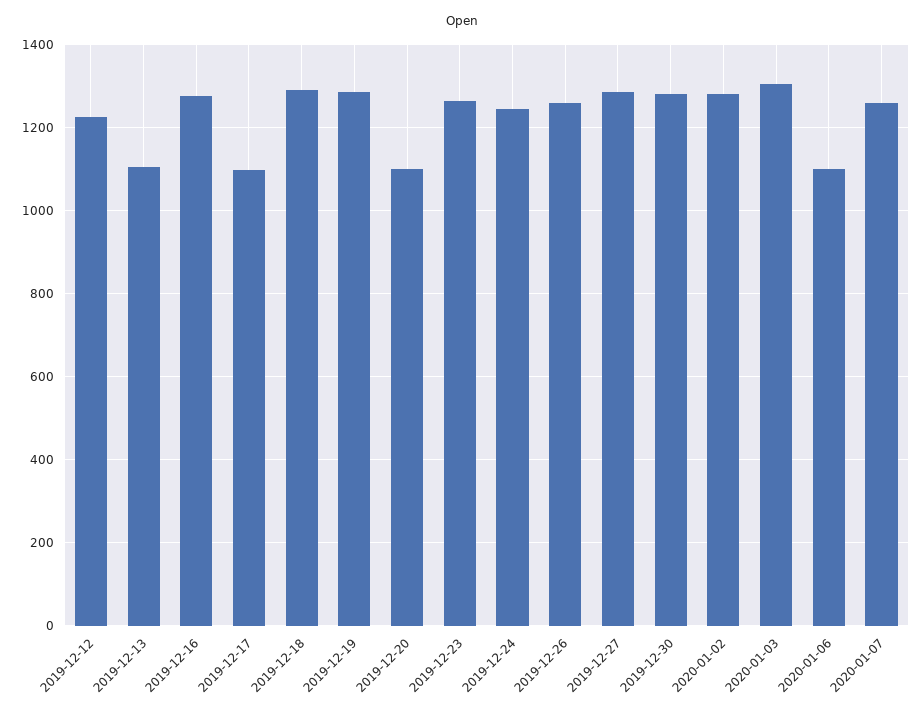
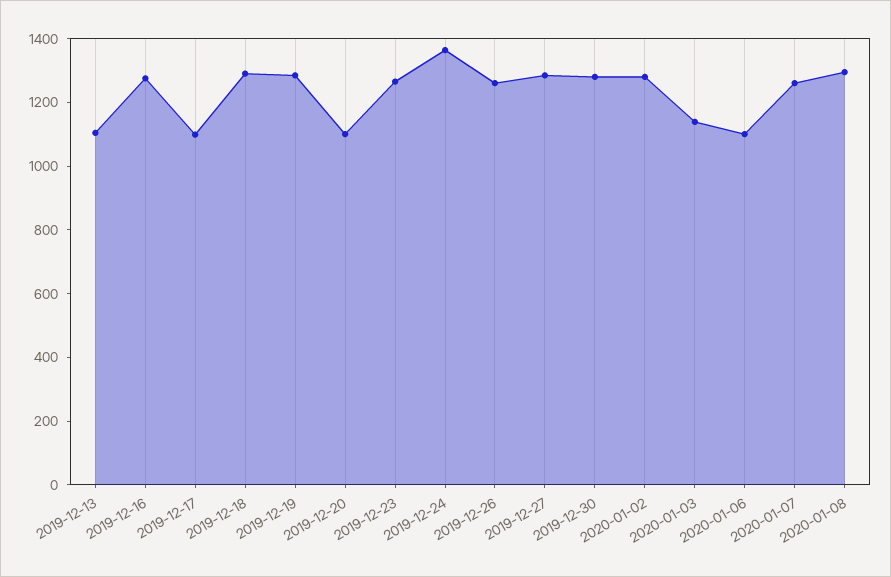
2019-12-12: 1220 -> none
2019-12-24: 1240 -> 1350
2020-01-03: 1300 -> 1150
2020-01-08: none -> 1300

